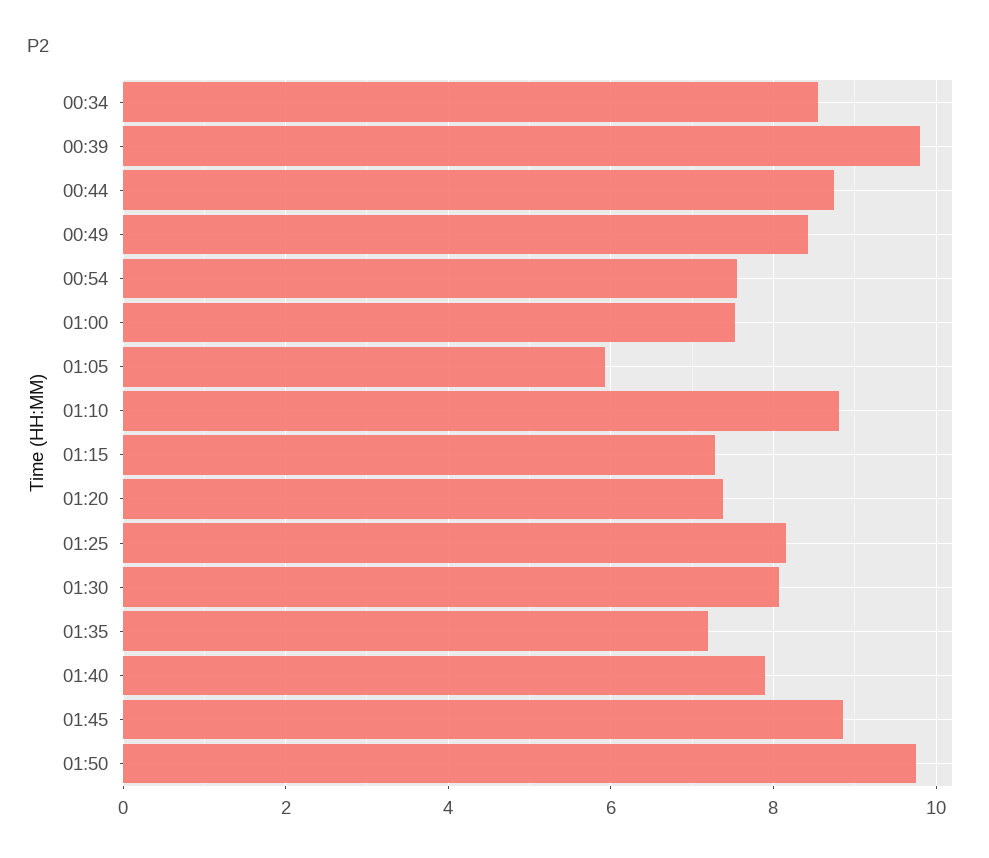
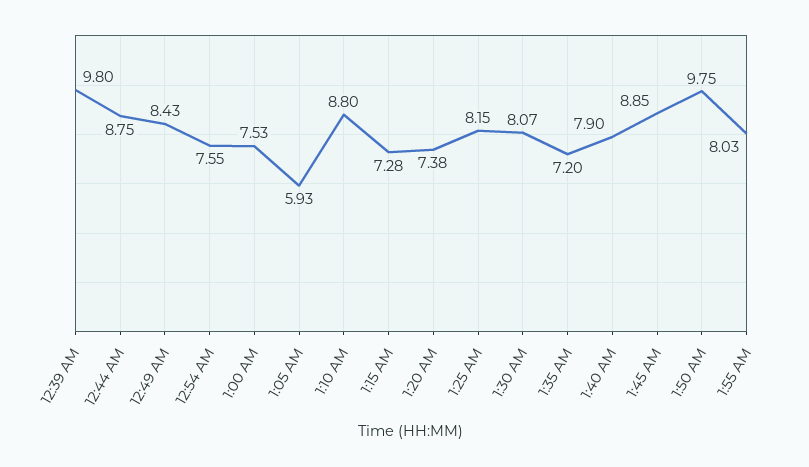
00:34: 8.6 -> none
1:55 AM: none -> 8.03

